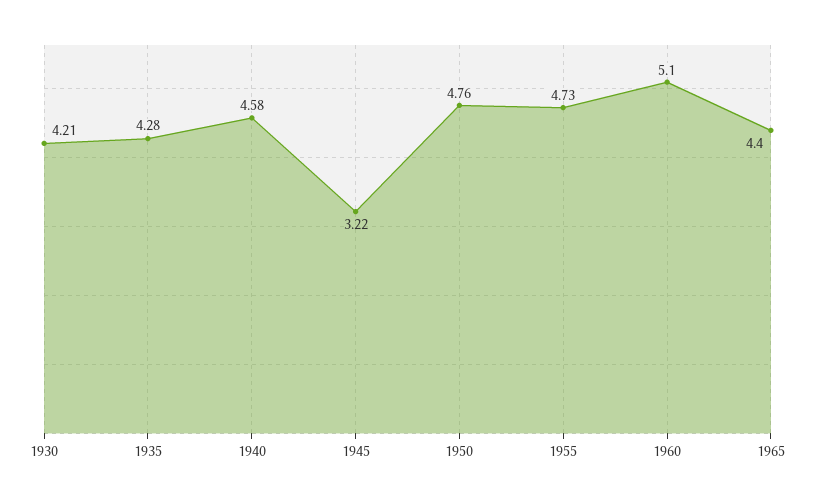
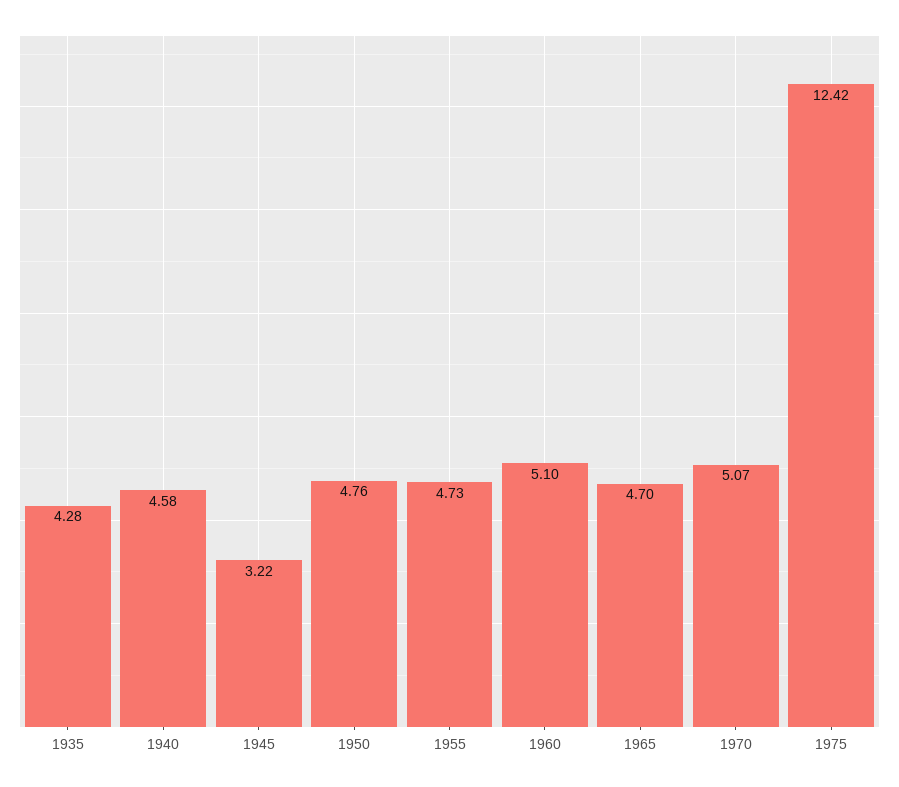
1930: 4.21 -> none
1965: 4.4 -> 4.7
1970: none -> 5.07
1975: none -> 12.42

